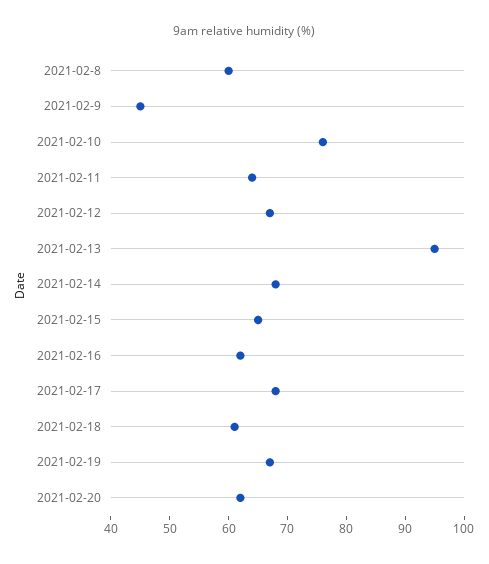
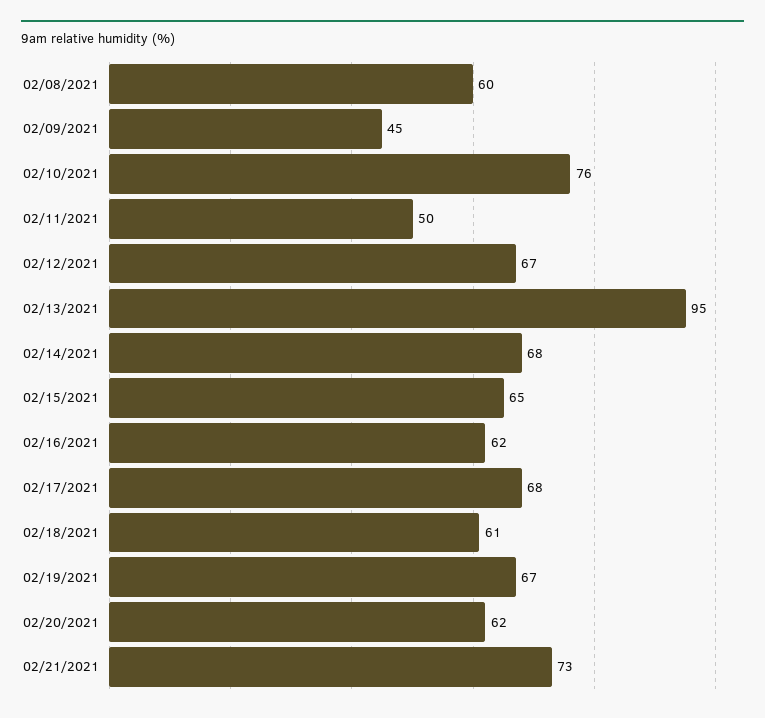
2021-02-11: 65 -> 50
02/21/2021: none -> 73

